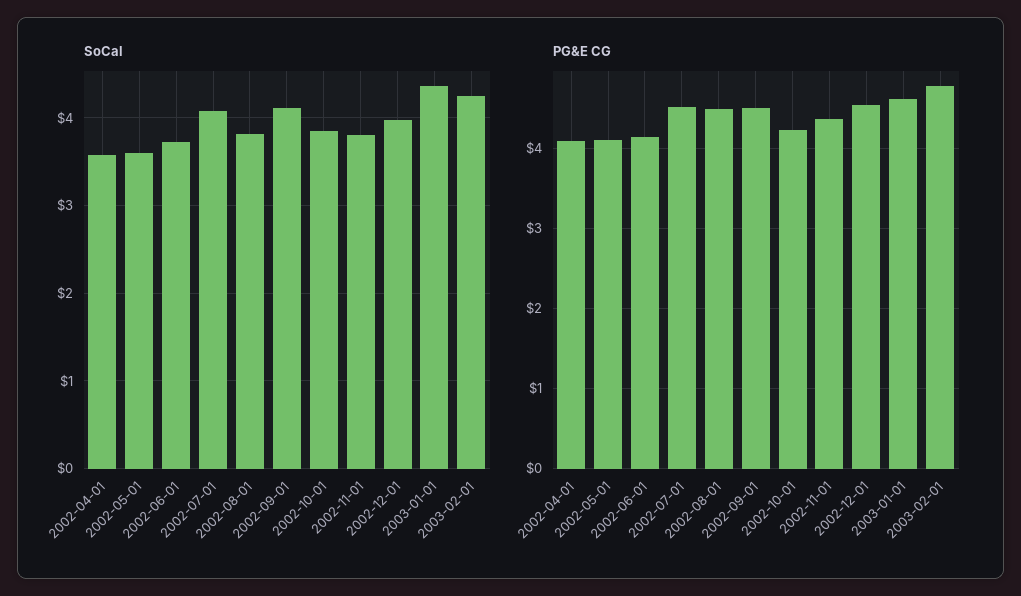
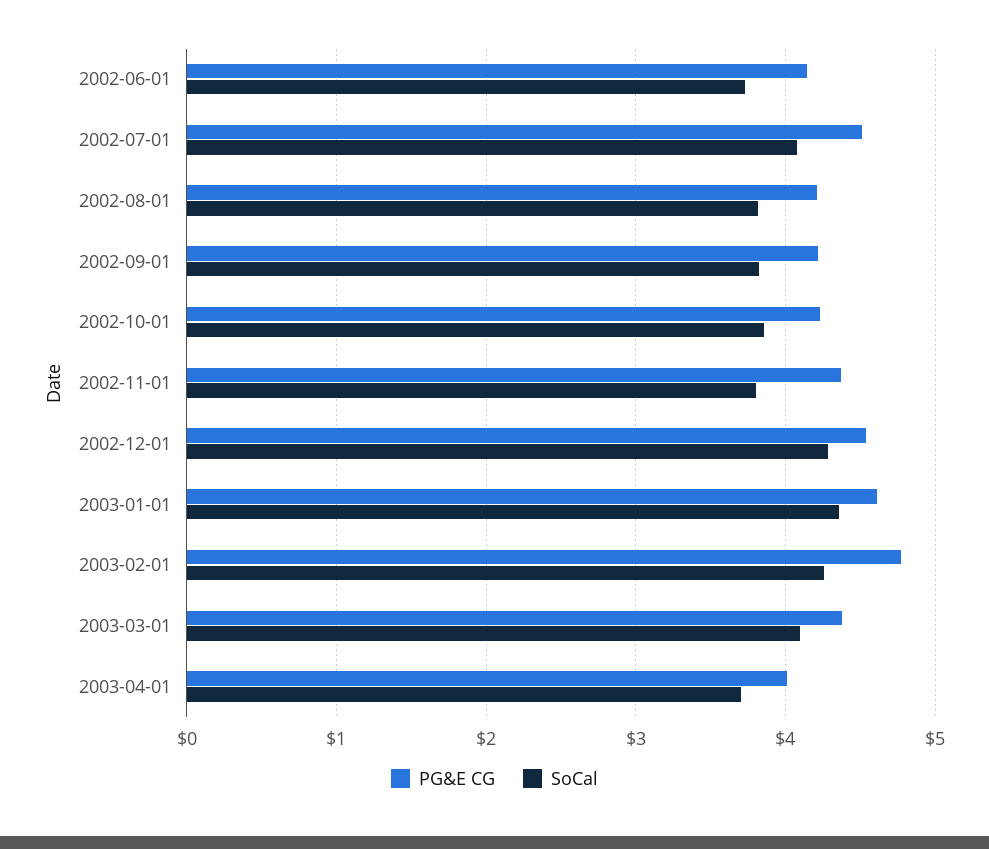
SoCal, 2002-04-01: 3.6 -> none
SoCal, 2002-05-01: 3.6 -> none
SoCal, 2002-09-01: 4.1 -> 3.8
SoCal, 2002-12-01: 4 -> 4.3
PG&E CG, 2002-04-01: 4.1 -> none
PG&E CG, 2002-05-01: 4.1 -> none
PG&E CG, 2002-08-01: 4.5 -> 4.2
PG&E CG, 2002-09-01: 4.5 -> 4.2
PG&E CG, 2003-03-01: none -> 4.4
SoCal, 2003-03-01: none -> 4.1
PG&E CG, 2003-04-01: none -> 4
SoCal, 2003-04-01: none -> 3.7

